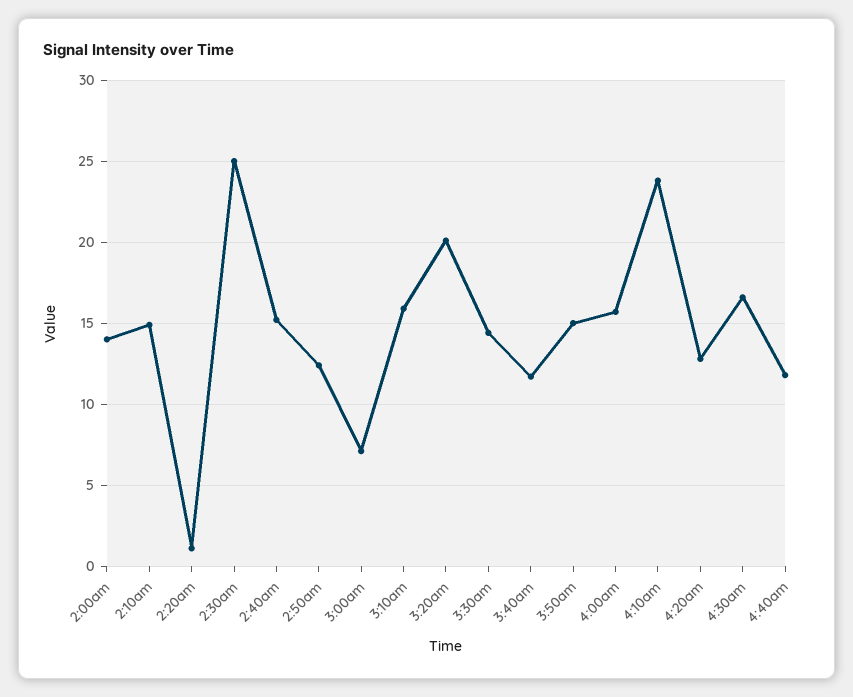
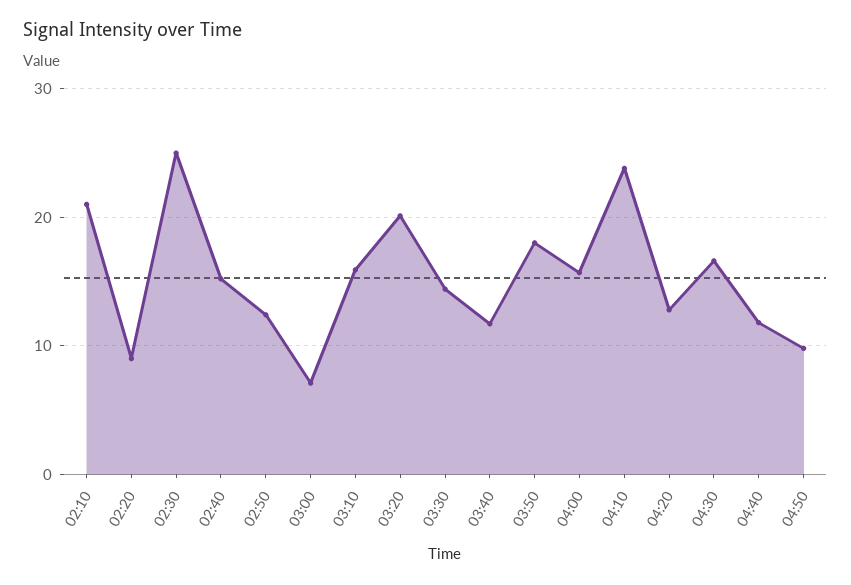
2:00am: 14 -> none
2:10am: 15 -> 21
2:20am: 1 -> 9
3:50am: 15 -> 18
04:50: none -> 10

